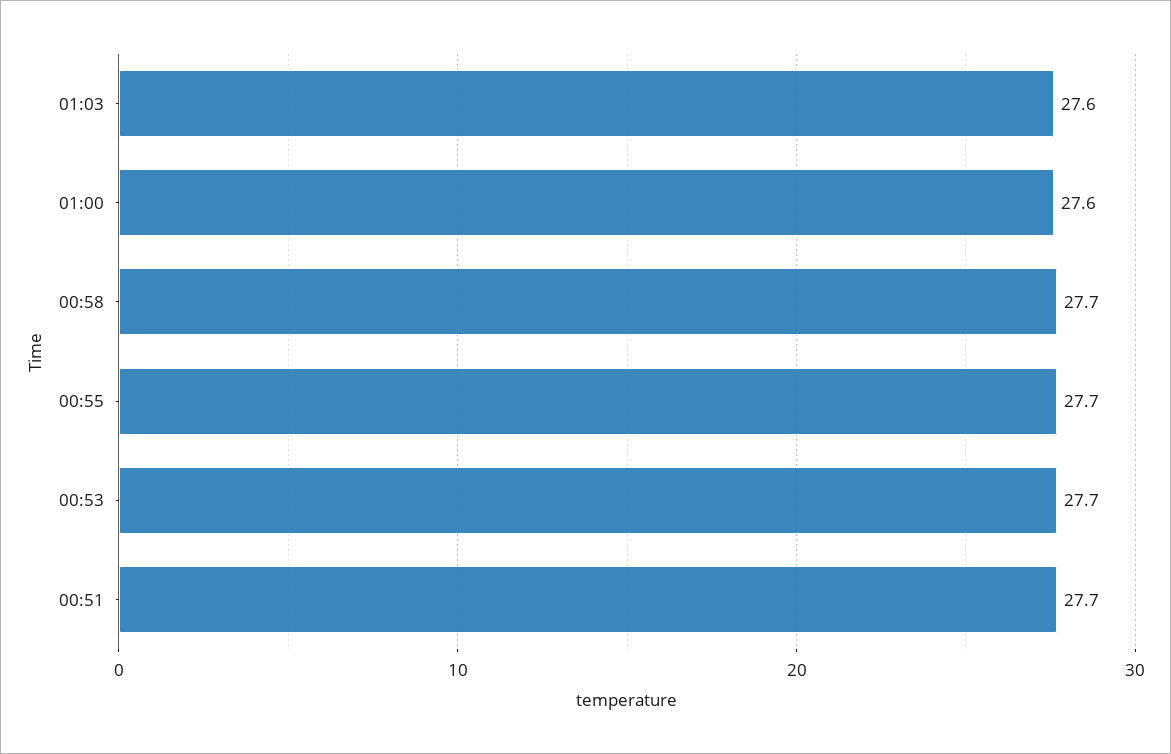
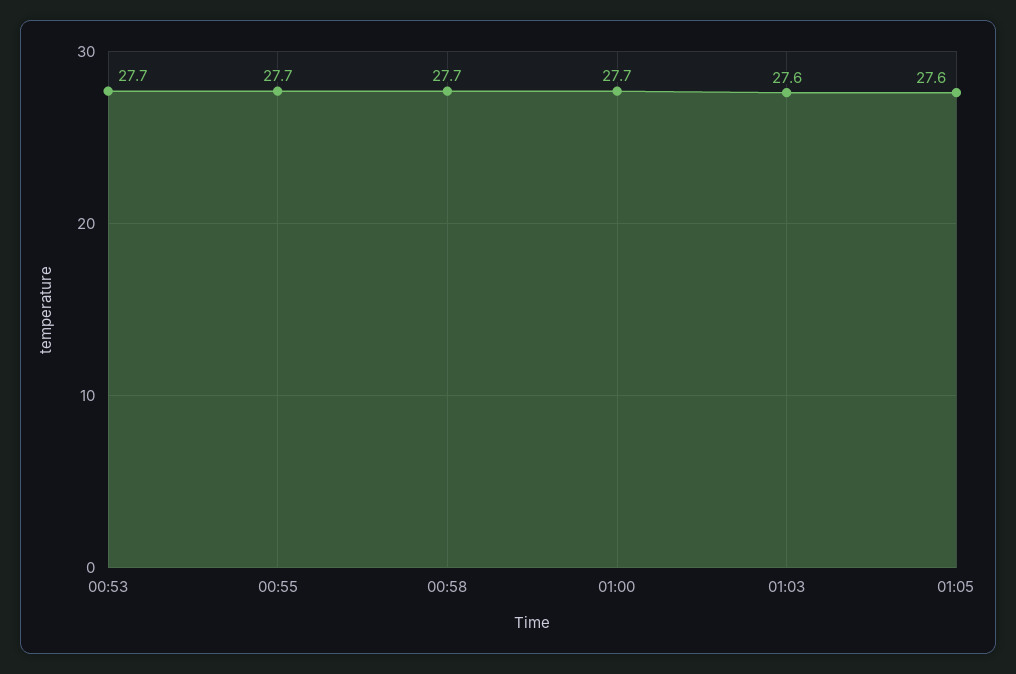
01:00: 27.6 -> 27.7
00:51: 27.7 -> none
01:05: none -> 27.6

